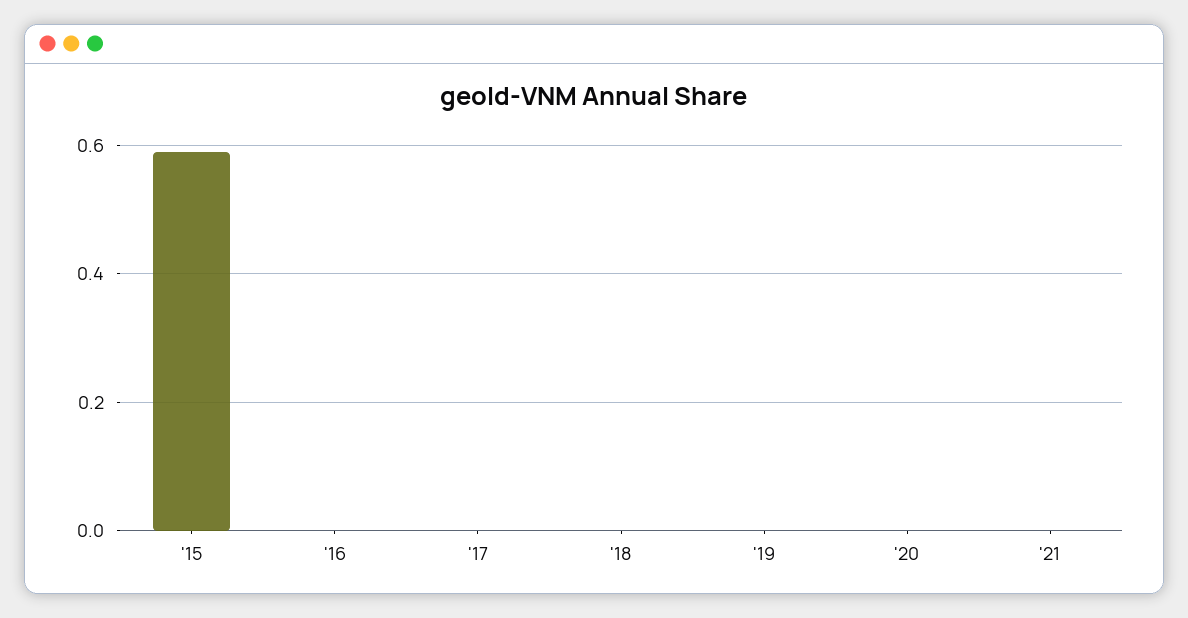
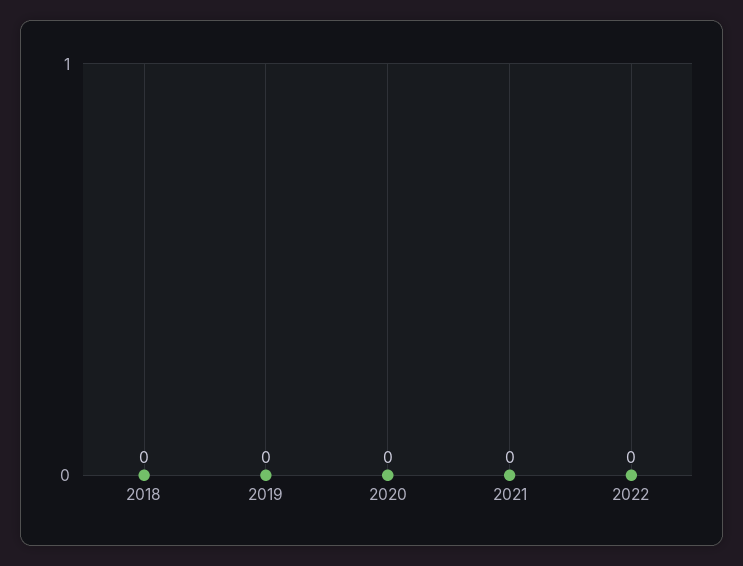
'15: 0.6 -> none
'16: 0 -> none
'17: 0 -> none
2022: none -> 0

